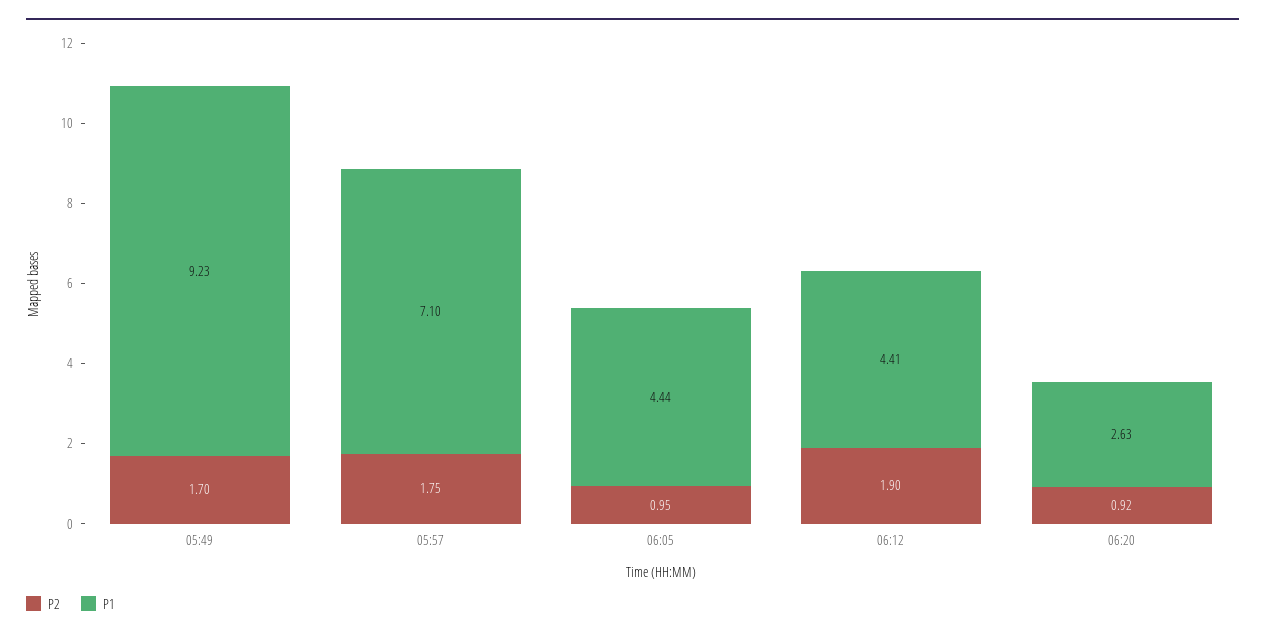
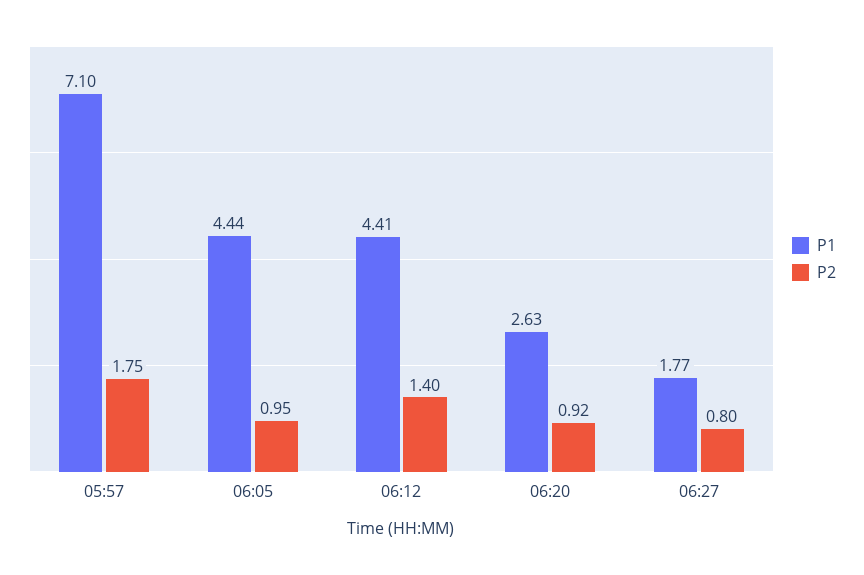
P2, 05:49: 1.7 -> none
P1, 05:49: 9.23 -> none
P2, 06:12: 1.9 -> 1.4
P1, 06:27: none -> 1.77
P2, 06:27: none -> 0.8

